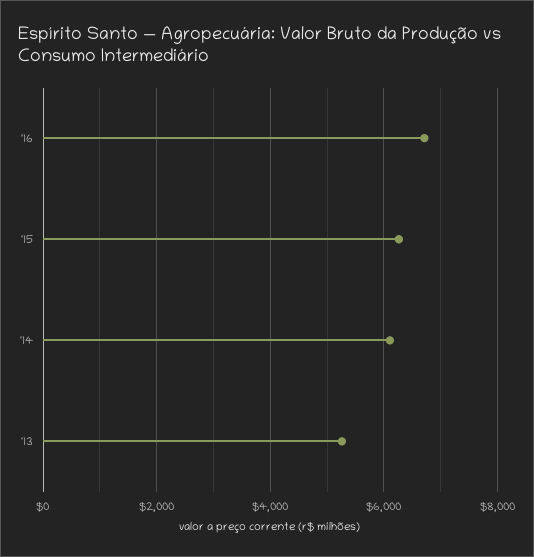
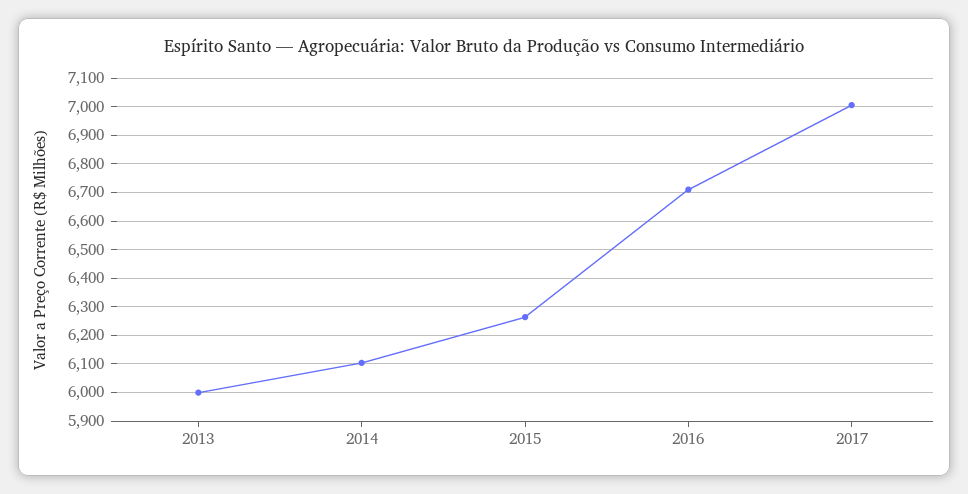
'13: 5200 -> 6000
2017: none -> 7000

